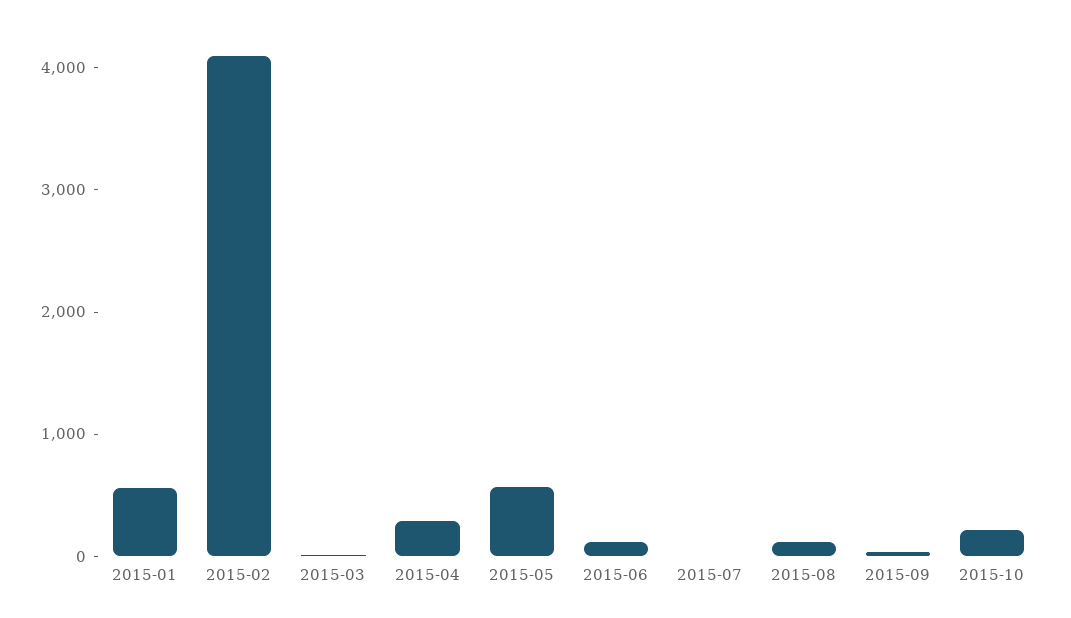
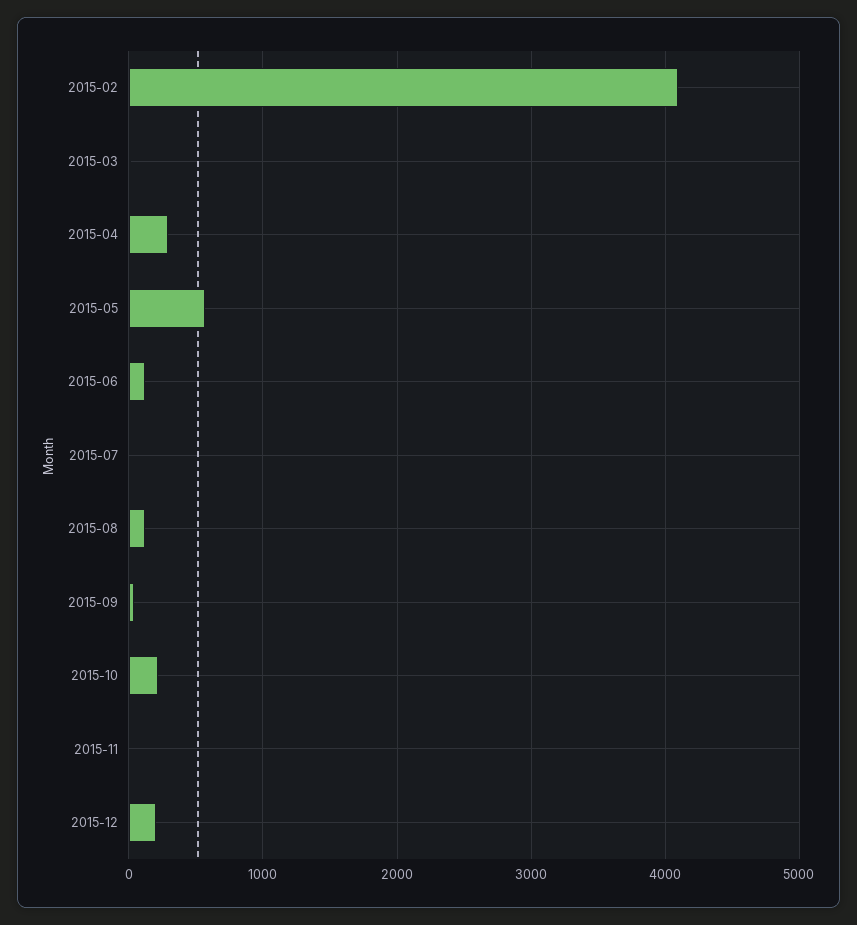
2015-01: 600 -> none
2015-11: none -> 0
2015-12: none -> 200

